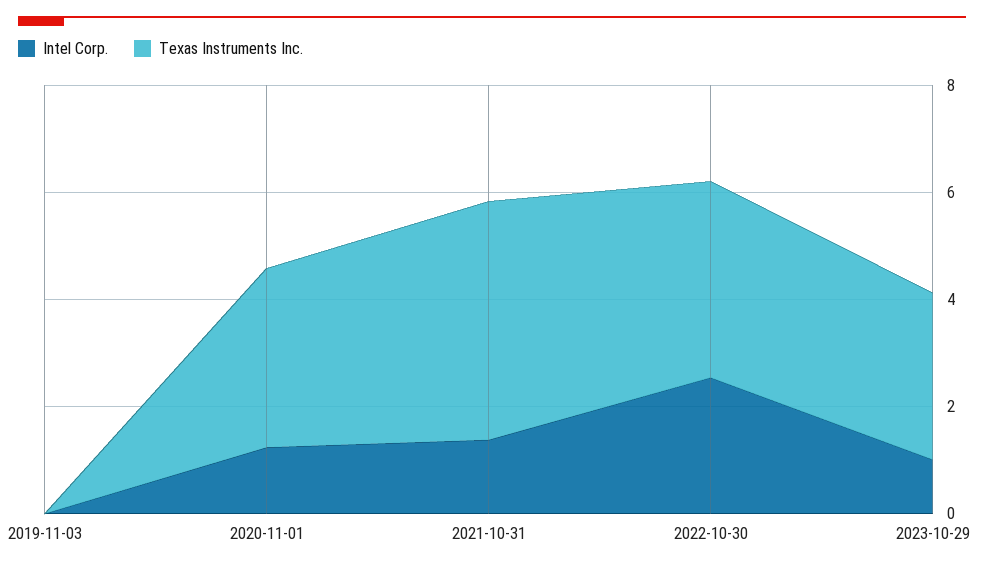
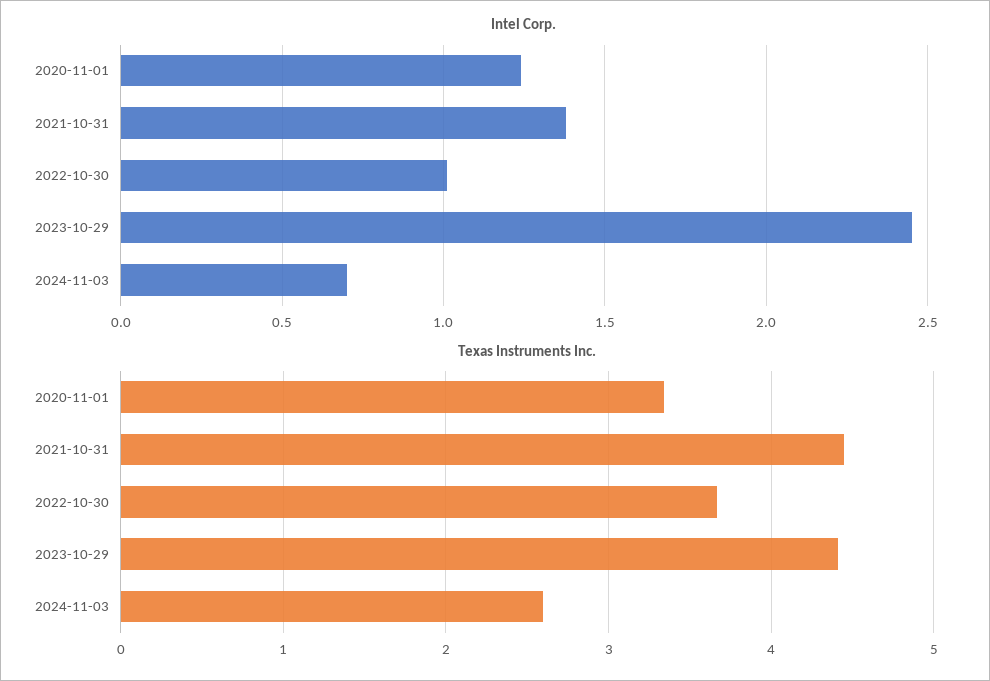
Intel Corp., 2019-11-03: 0 -> none
Texas Instruments Inc., 2019-11-03: 0 -> none
Intel Corp., 2022-10-30: 2.5 -> 1
Intel Corp., 2023-10-29: 1 -> 2.45
Texas Instruments Inc., 2023-10-29: 3 -> 4.4
Intel Corp., 2024-11-03: none -> 0.7
Texas Instruments Inc., 2024-11-03: none -> 2.6

